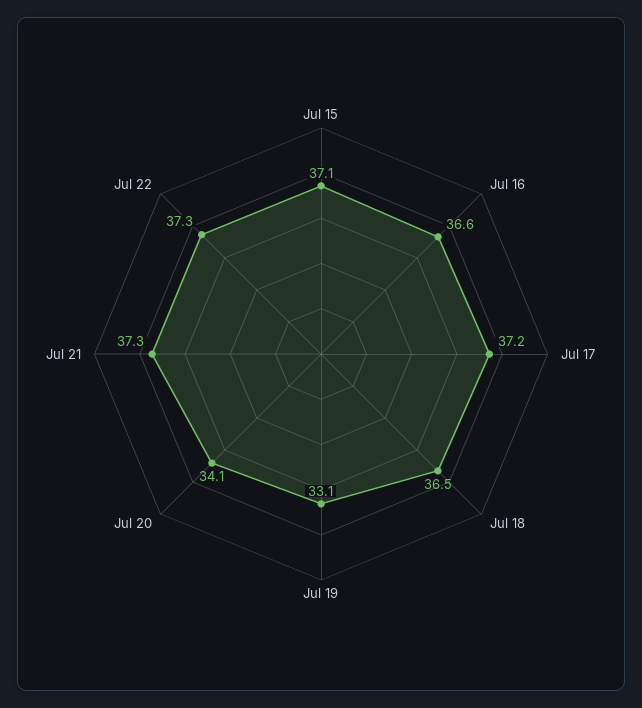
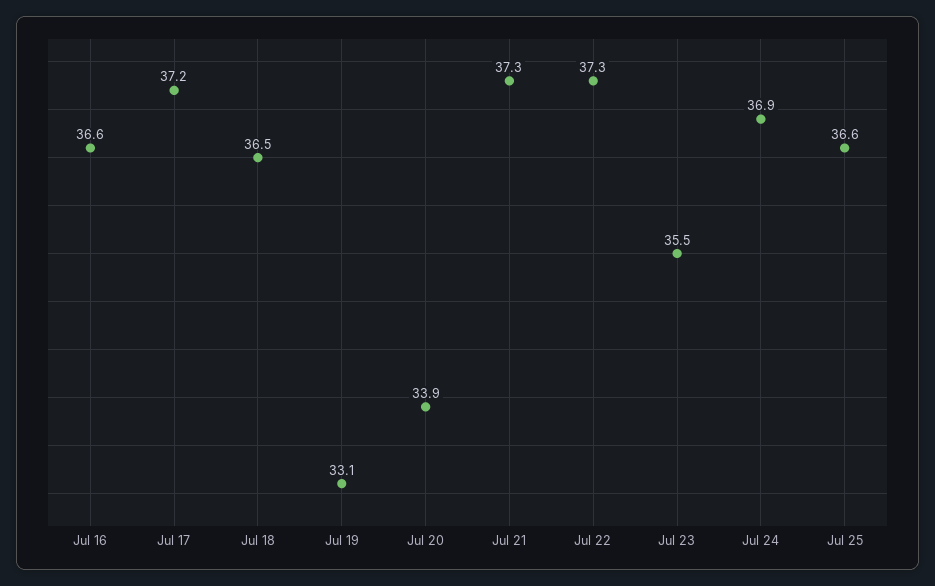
Jul 15: 37.1 -> none
Jul 20: 34.1 -> 33.9
Jul 23: none -> 35.5
Jul 24: none -> 36.9
Jul 25: none -> 36.6

